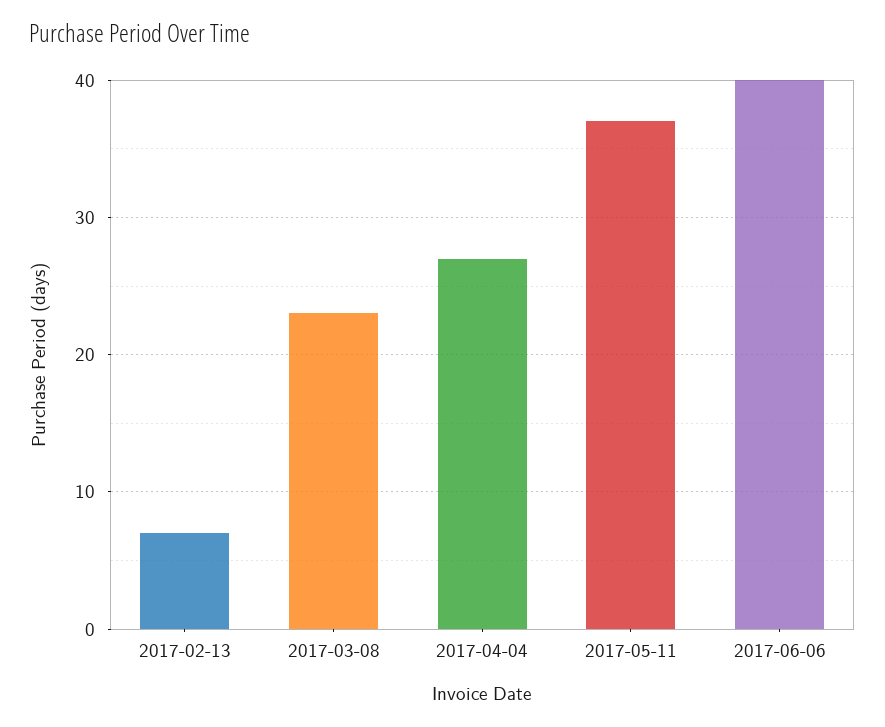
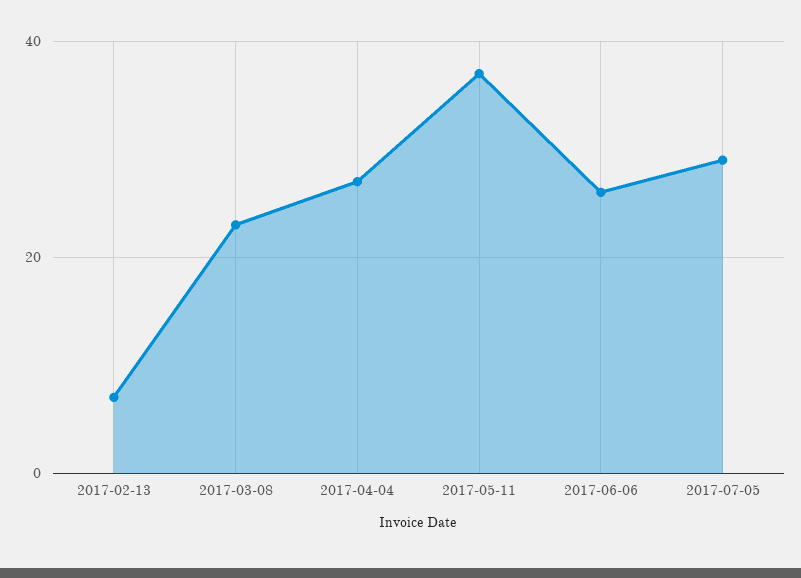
2017-06-06: 40 -> 25
2017-07-05: none -> 30

